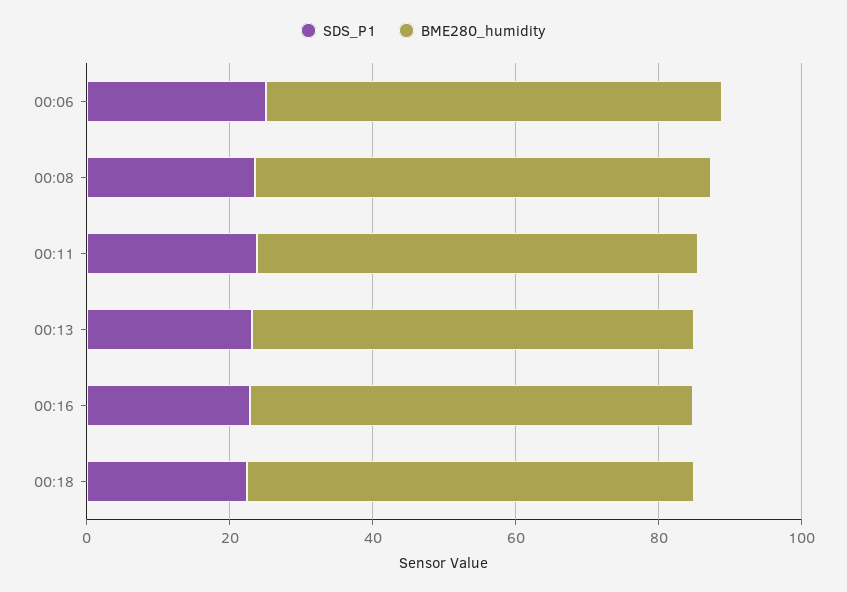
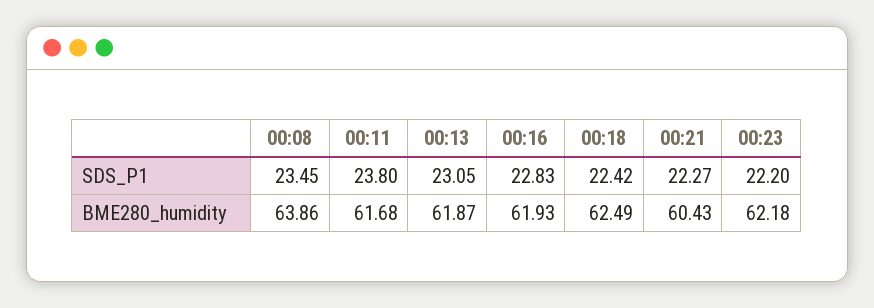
SDS_P1, 00:06: 25 -> none
BME280_humidity, 00:06: 65 -> none
SDS_P1, 00:21: none -> 22.27
SDS_P1, 00:23: none -> 22.2
BME280_humidity, 00:21: none -> 60.43
BME280_humidity, 00:23: none -> 62.18

